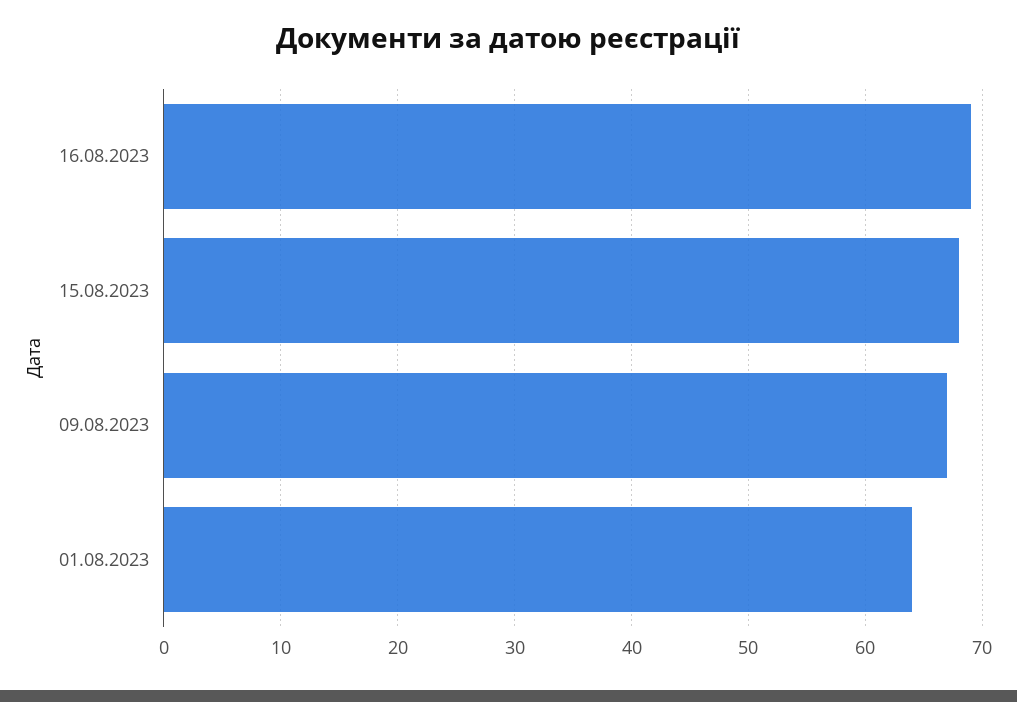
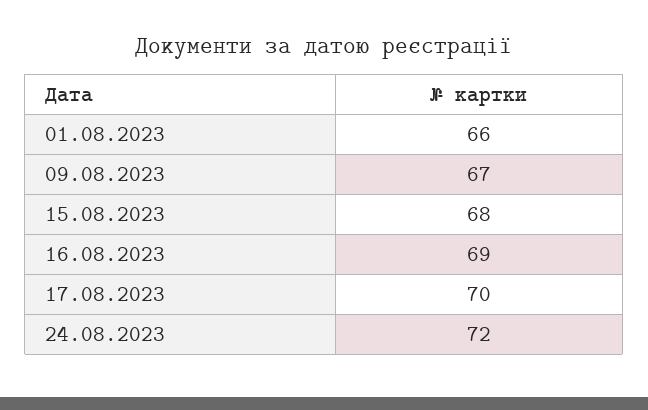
01.08.2023: 64 -> 66
17.08.2023: none -> 70
24.08.2023: none -> 72

